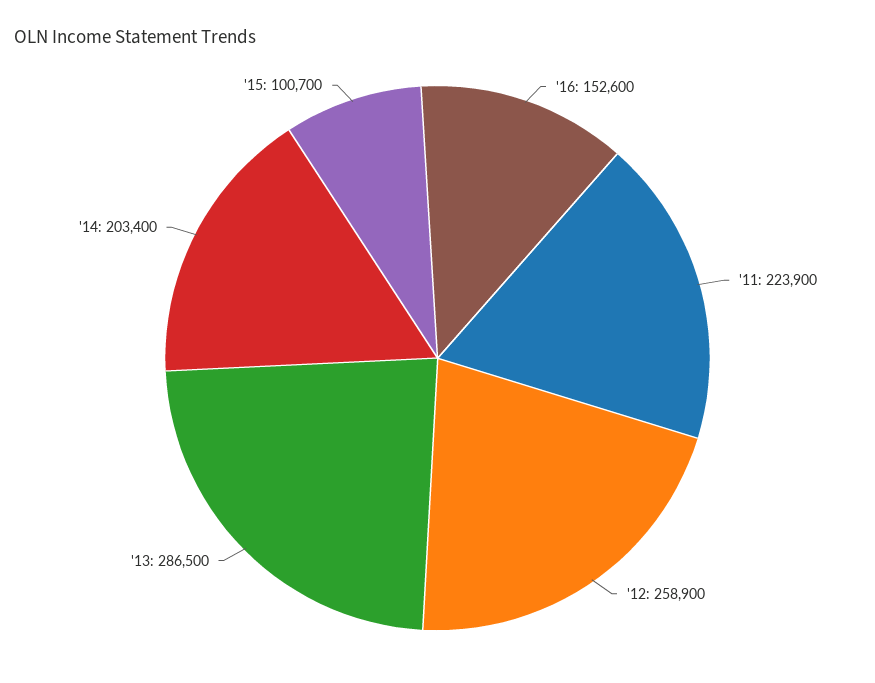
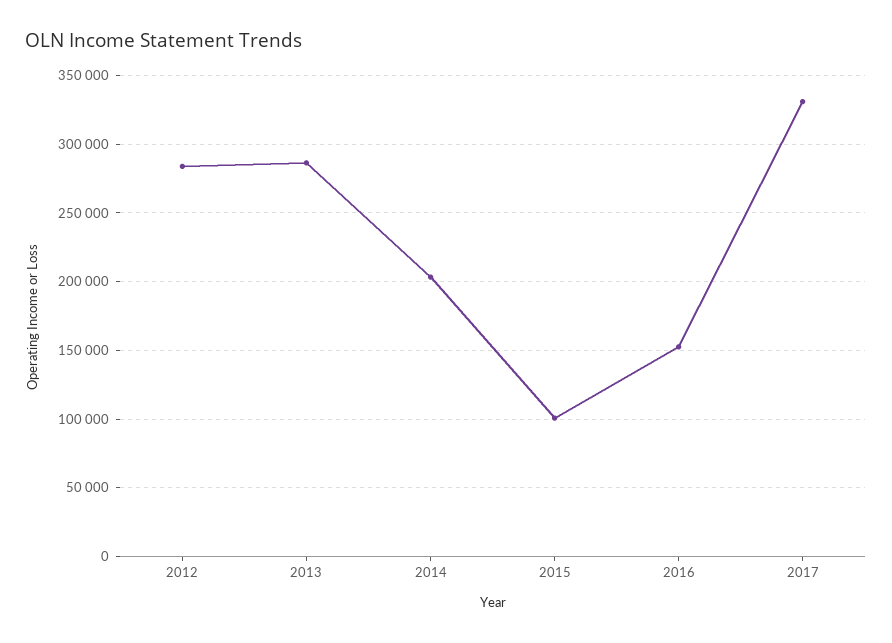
'11: 223900 -> none
'12: 258900 -> 285000
2017: none -> 330000

